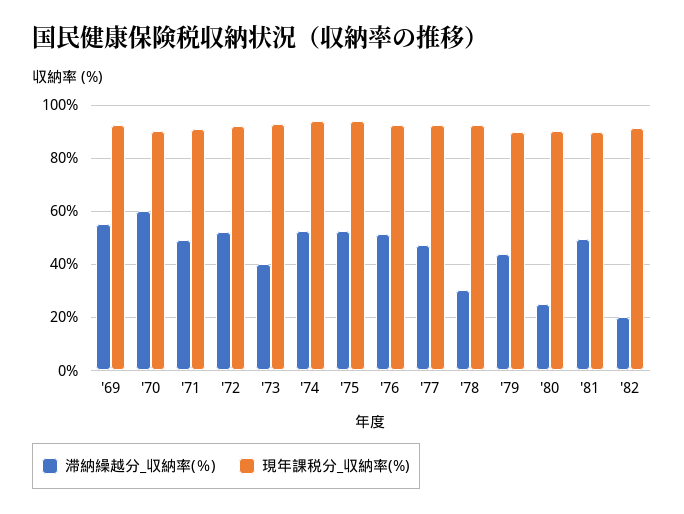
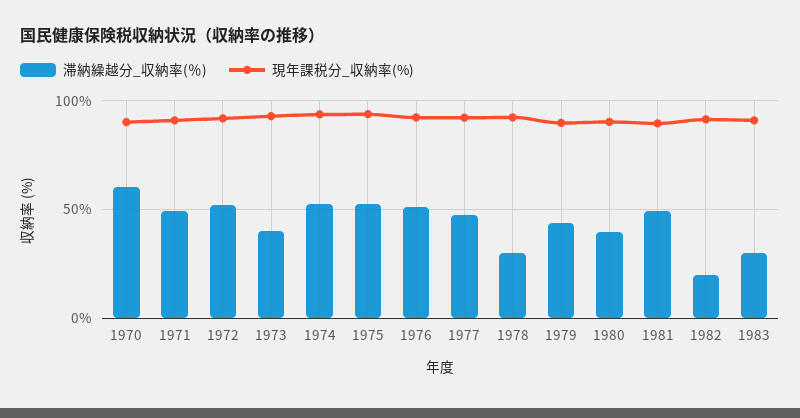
滞納繰越分_収納率(％), '69: 55 -> none
現年課税分_収納率(%), '69: 92.5 -> none
滞納繰越分_収納率(％), '80: 25 -> 40
滞納繰越分_収納率(％), 1983: none -> 30
現年課税分_収納率(%), 1983: none -> 90

